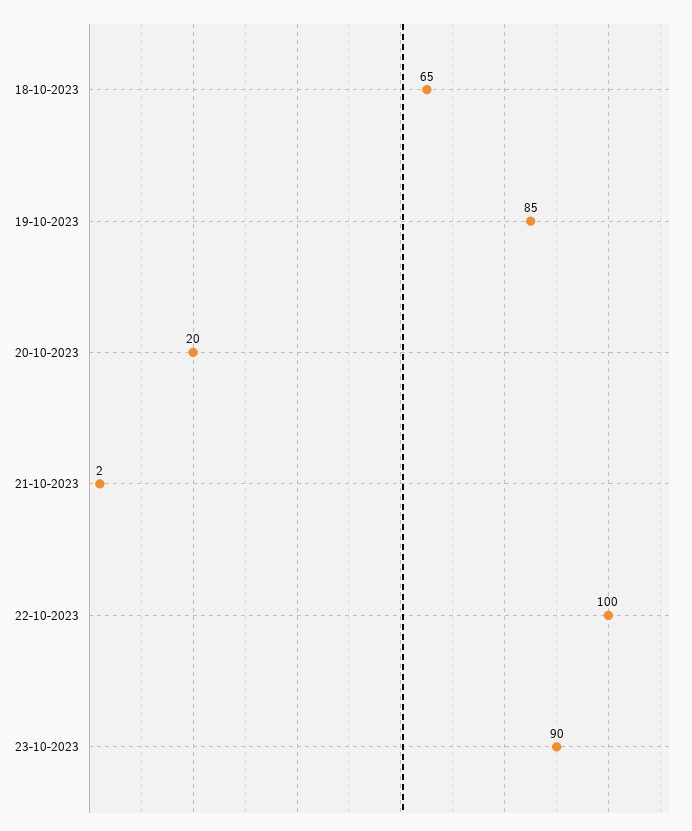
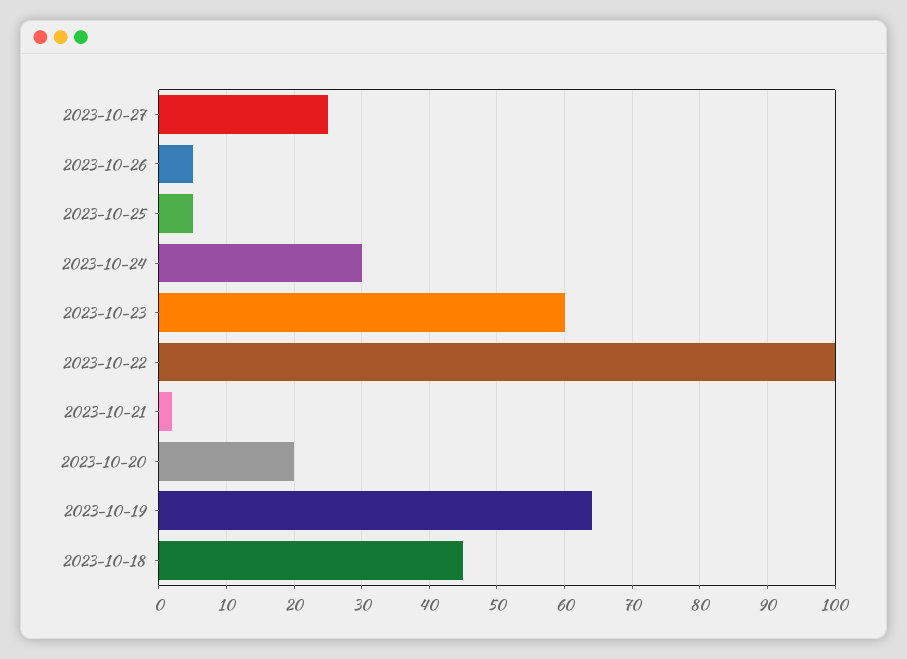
18-10-2023: 65 -> 45
19-10-2023: 85 -> 64
23-10-2023: 90 -> 60
2023-10-27: none -> 25
2023-10-26: none -> 5
2023-10-25: none -> 5
2023-10-24: none -> 30

